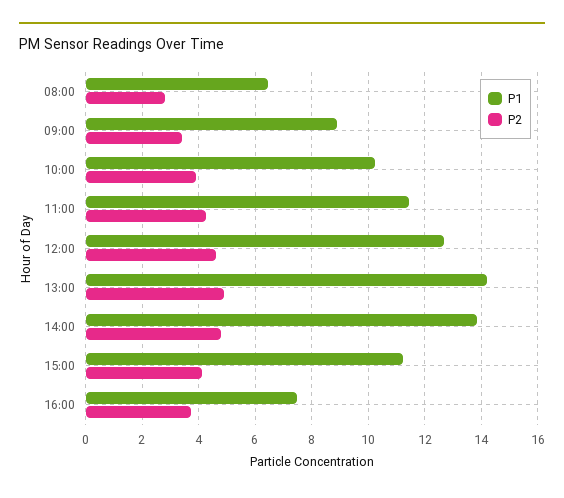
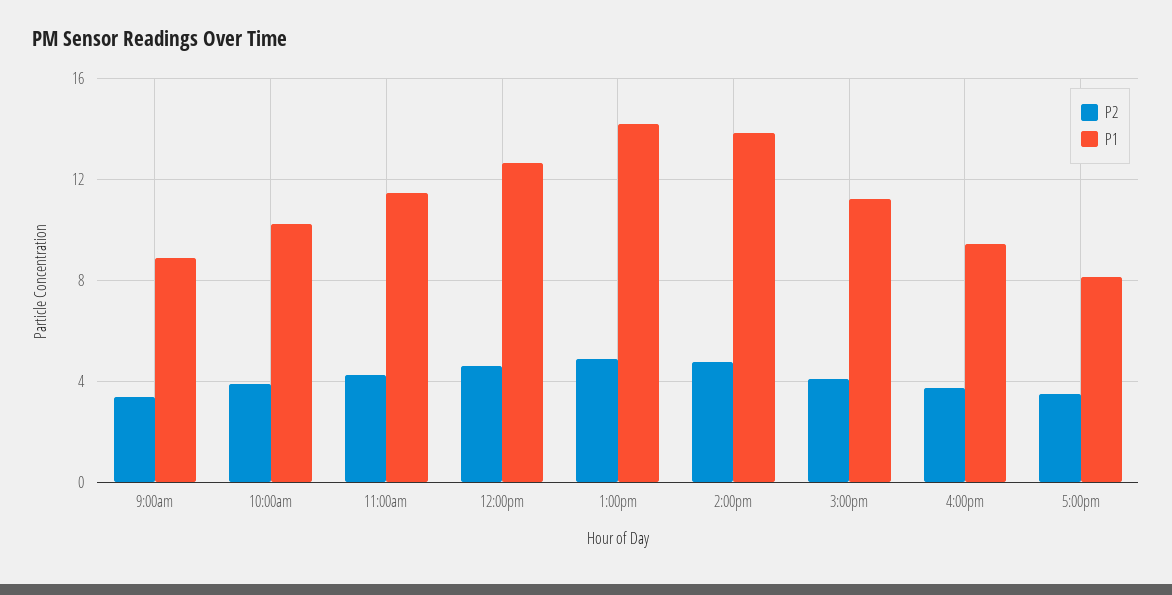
P1, 08:00: 6.5 -> none
P2, 08:00: 2.75 -> none
P1, 16:00: 7.5 -> 9.5
P2, 5:00pm: none -> 3.5
P1, 5:00pm: none -> 8

